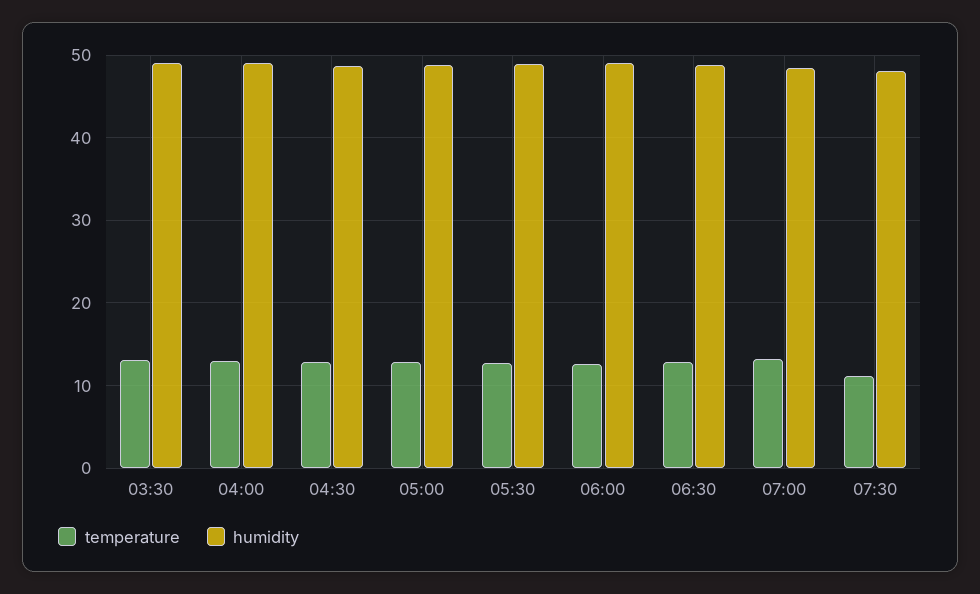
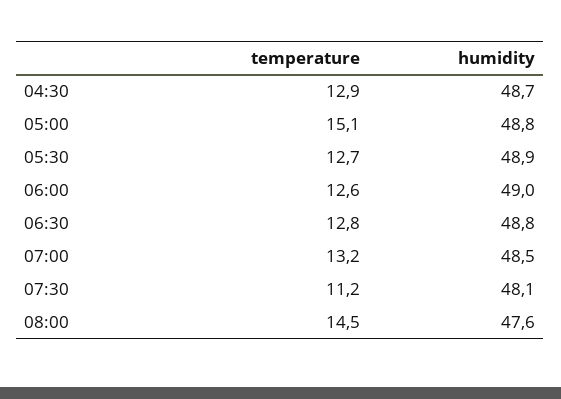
temperature, 03:30: 13 -> none
humidity, 03:30: 49 -> none
temperature, 04:00: 13 -> none
humidity, 04:00: 49 -> none
temperature, 05:00: 13 -> 15.1
temperature, 08:00: none -> 14.5
humidity, 08:00: none -> 47.6

